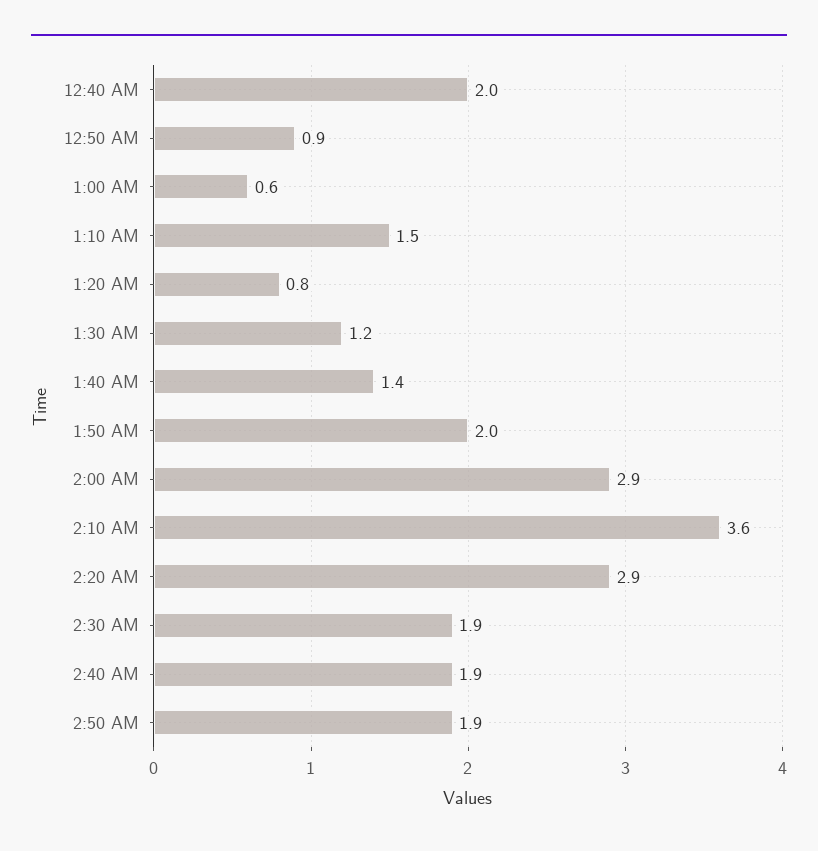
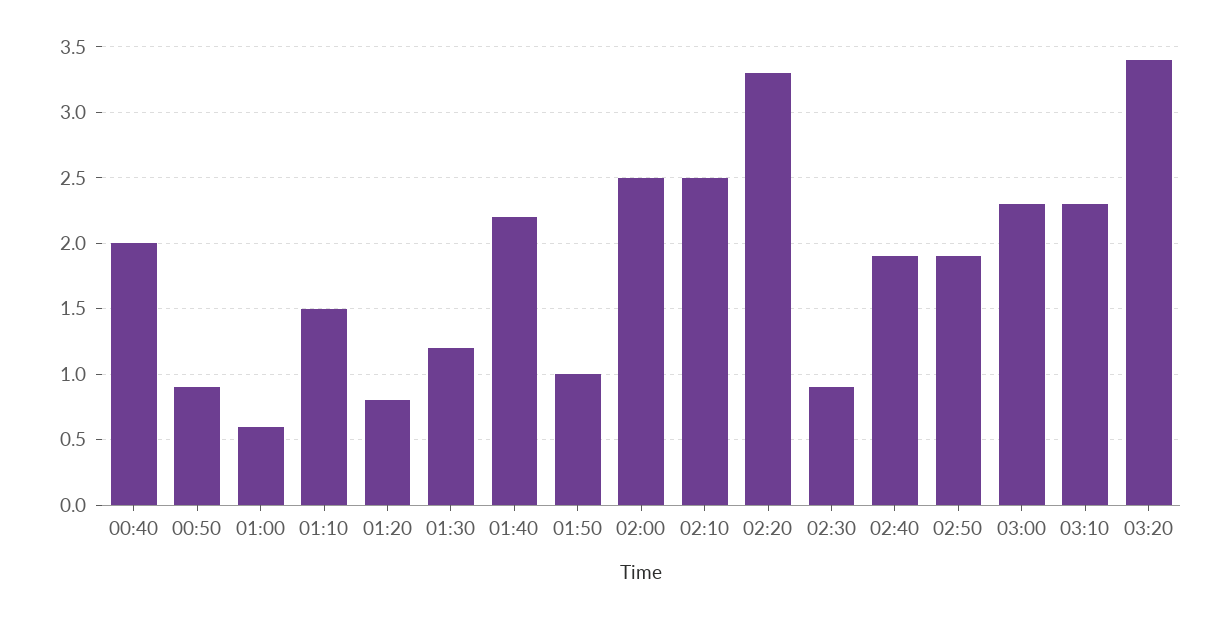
1:40 AM: 1.4 -> 2.2
1:50 AM: 2 -> 1
2:00 AM: 2.9 -> 2.5
2:10 AM: 3.6 -> 2.5
2:20 AM: 2.9 -> 3.3
2:30 AM: 1.9 -> 0.9
03:00: none -> 2.3
03:10: none -> 2.3
03:20: none -> 3.4

